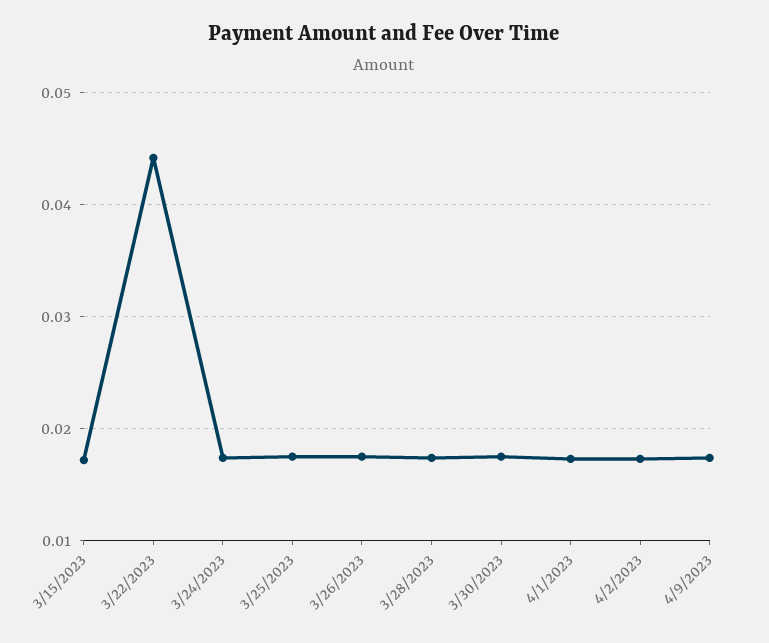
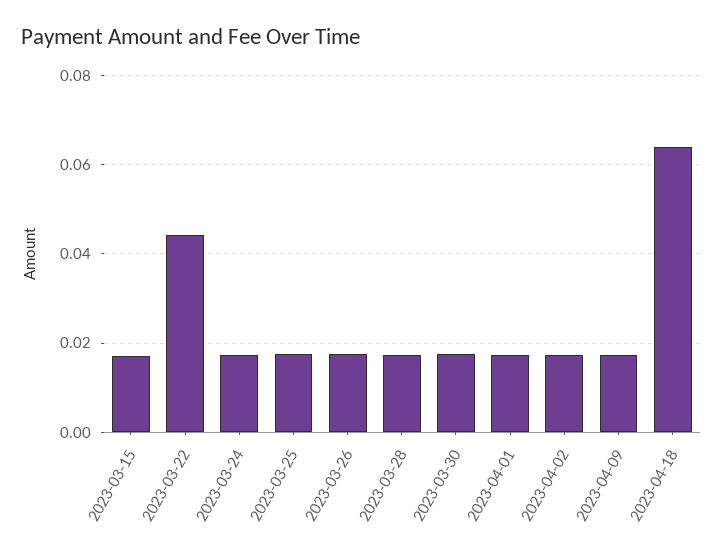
2023-04-18: none -> 0.064

